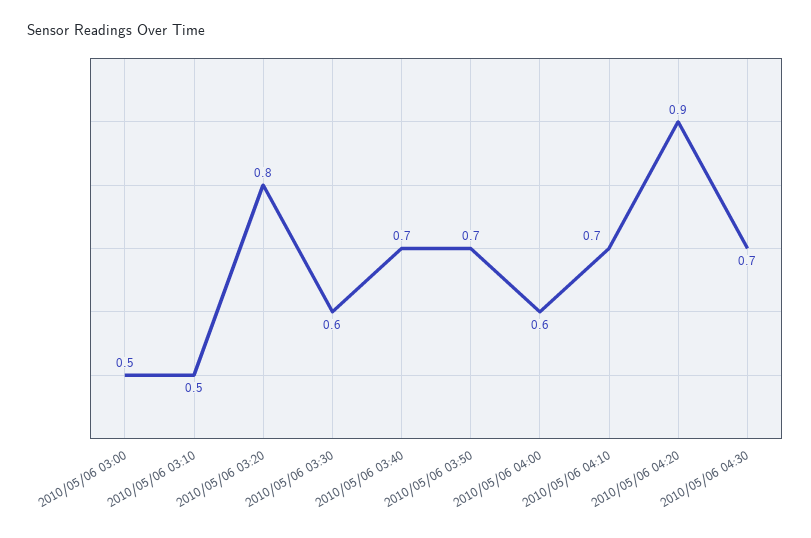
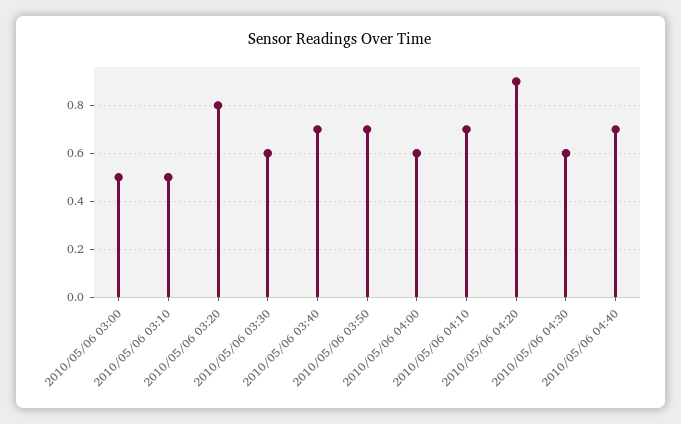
2010/05/06 04:30: 0.7 -> 0.6
2010/05/06 04:40: none -> 0.7

